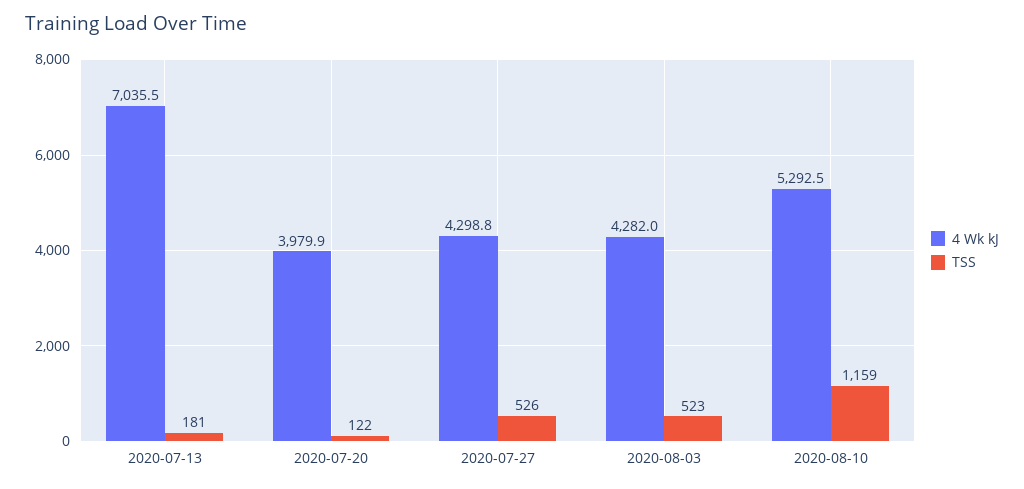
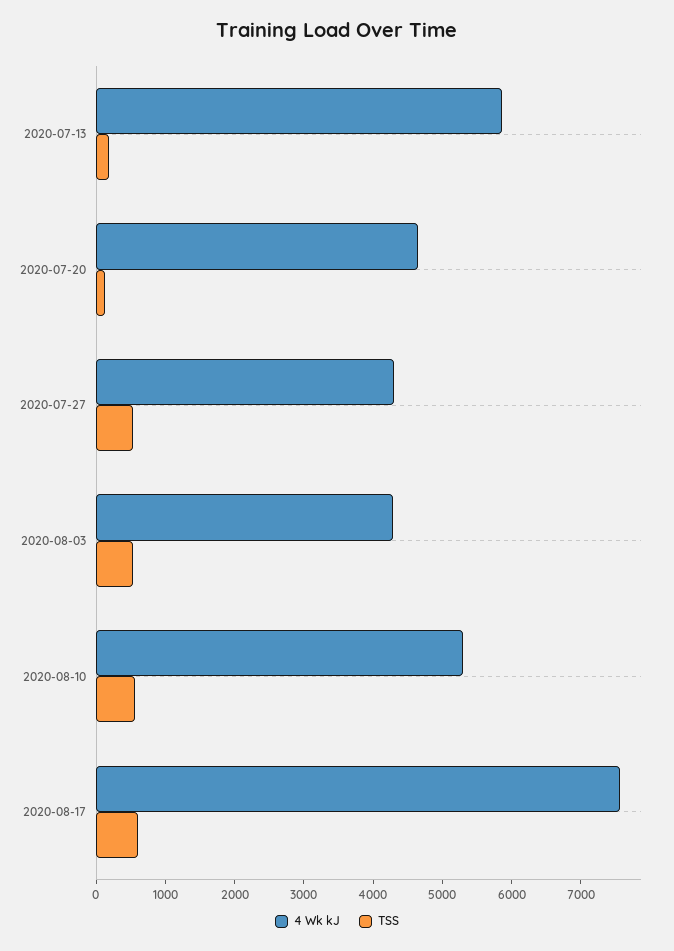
4 Wk kJ, 2020-07-13: 7035.5 -> 5800
4 Wk kJ, 2020-07-20: 3979.9 -> 4600
TSS, 2020-08-10: 1159 -> 600
4 Wk kJ, 2020-08-17: none -> 7600
TSS, 2020-08-17: none -> 600

